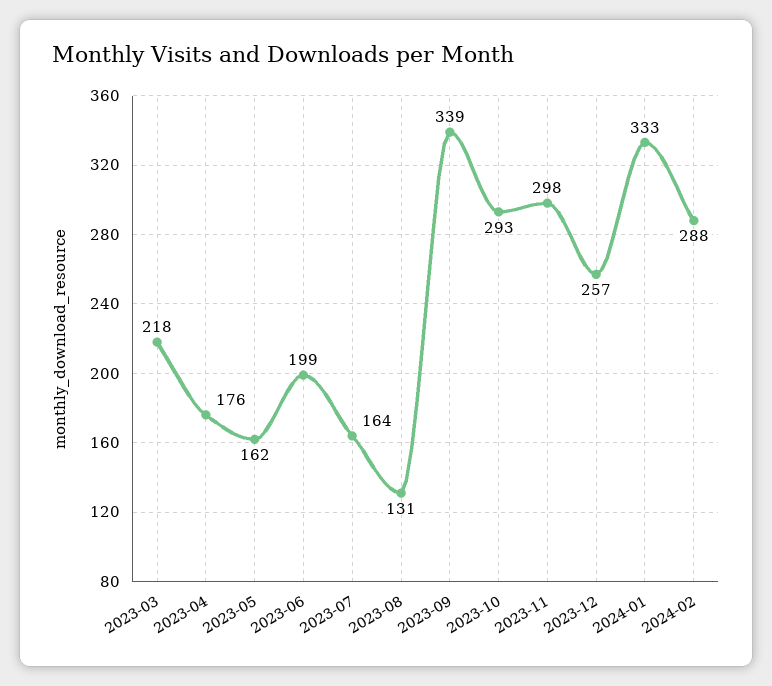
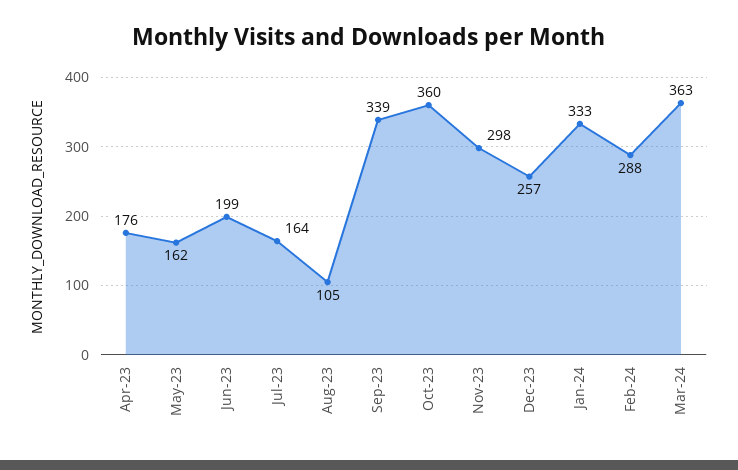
2023-03: 218 -> none
2023-08: 131 -> 105
2023-10: 293 -> 360
Mar-24: none -> 363

